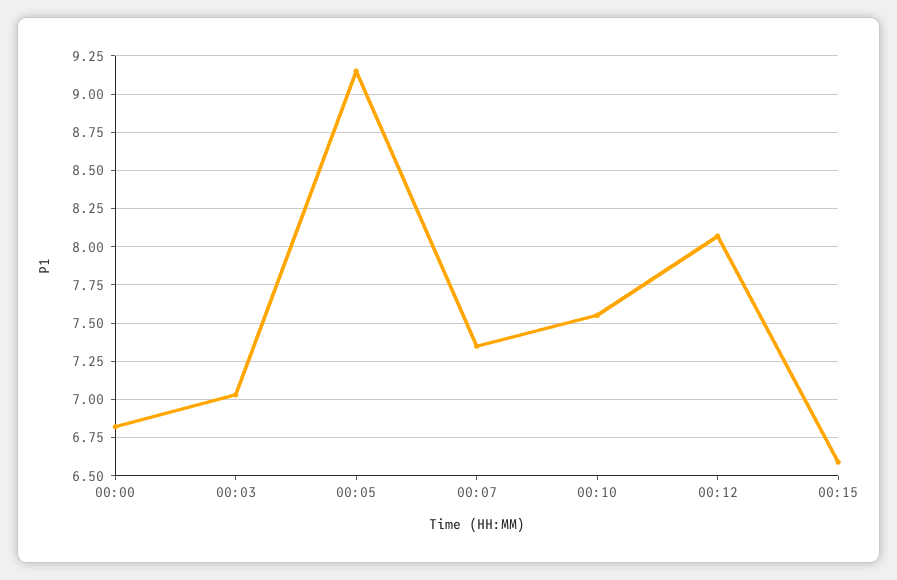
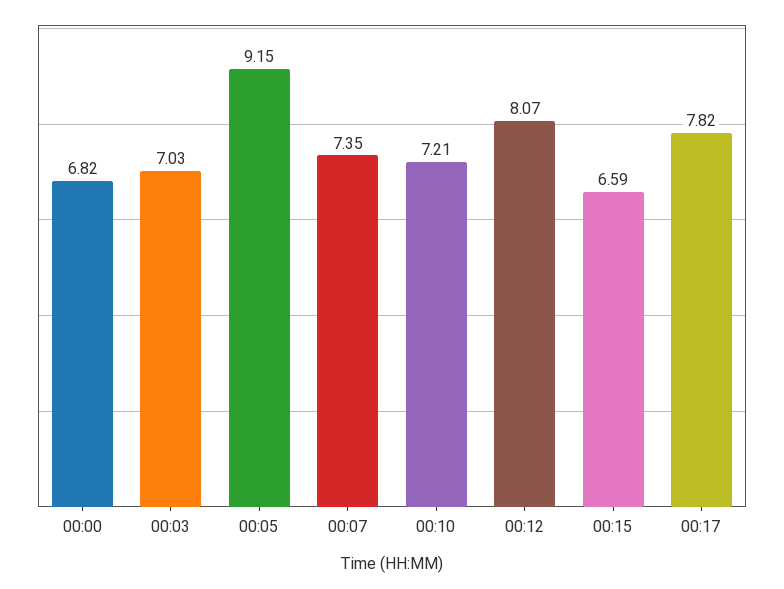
00:10: 7.55 -> 7.21
00:17: none -> 7.82

